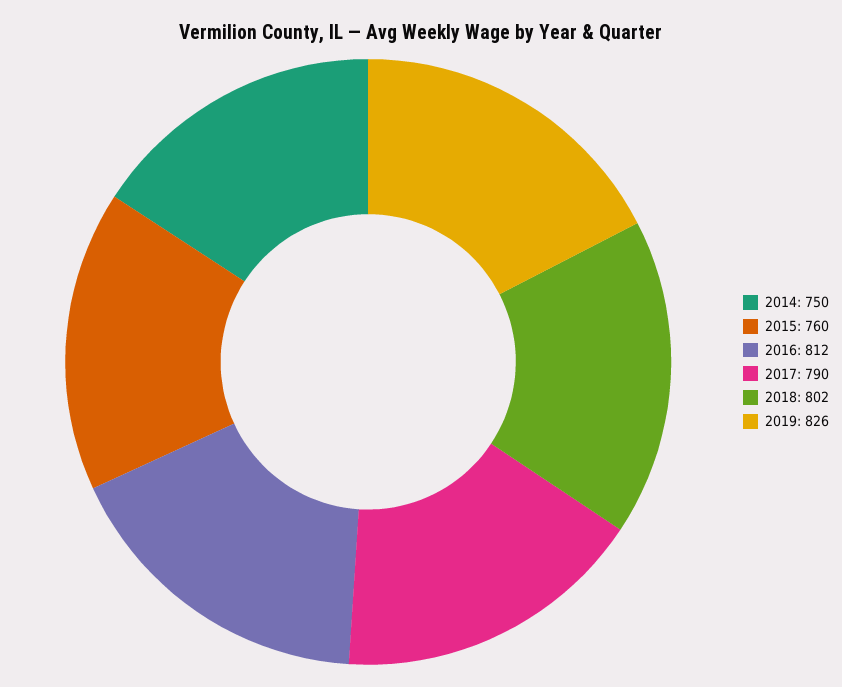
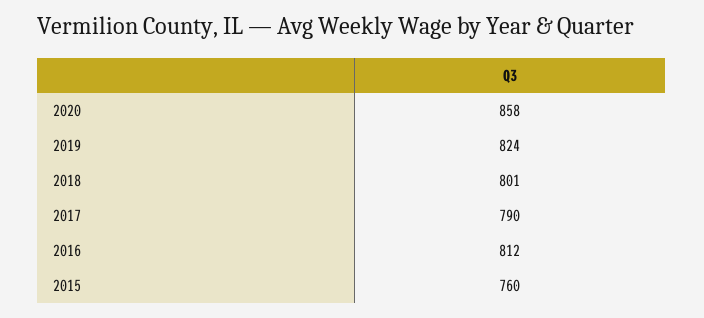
2014: 750 -> none
2018: 802 -> 801
2019: 826 -> 824
2020: none -> 858

